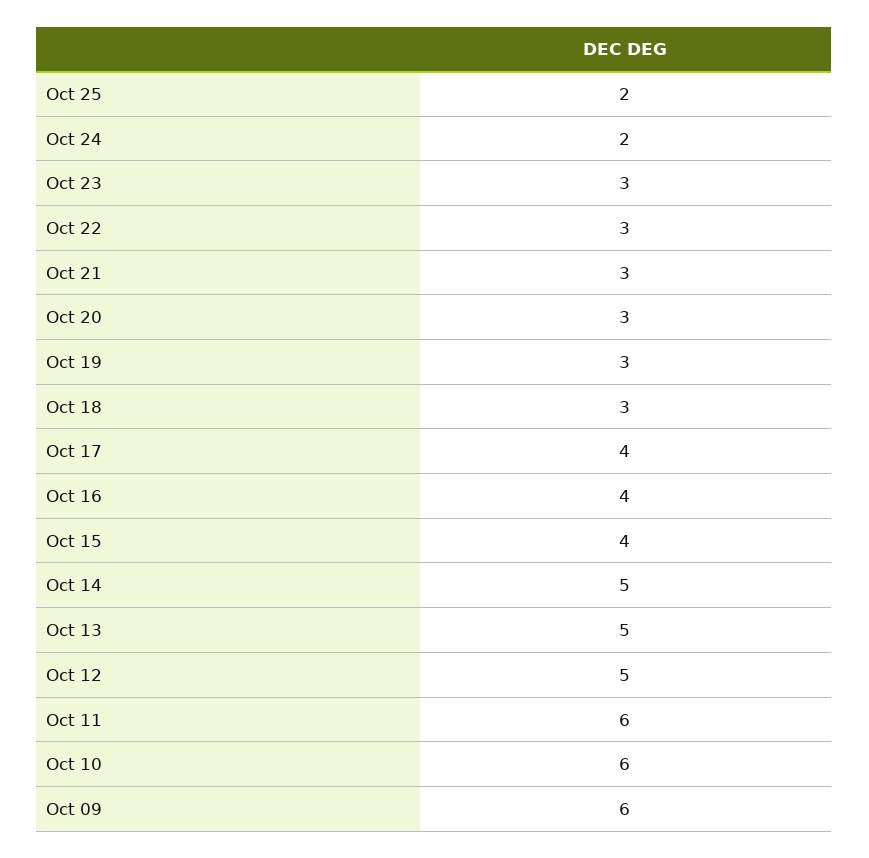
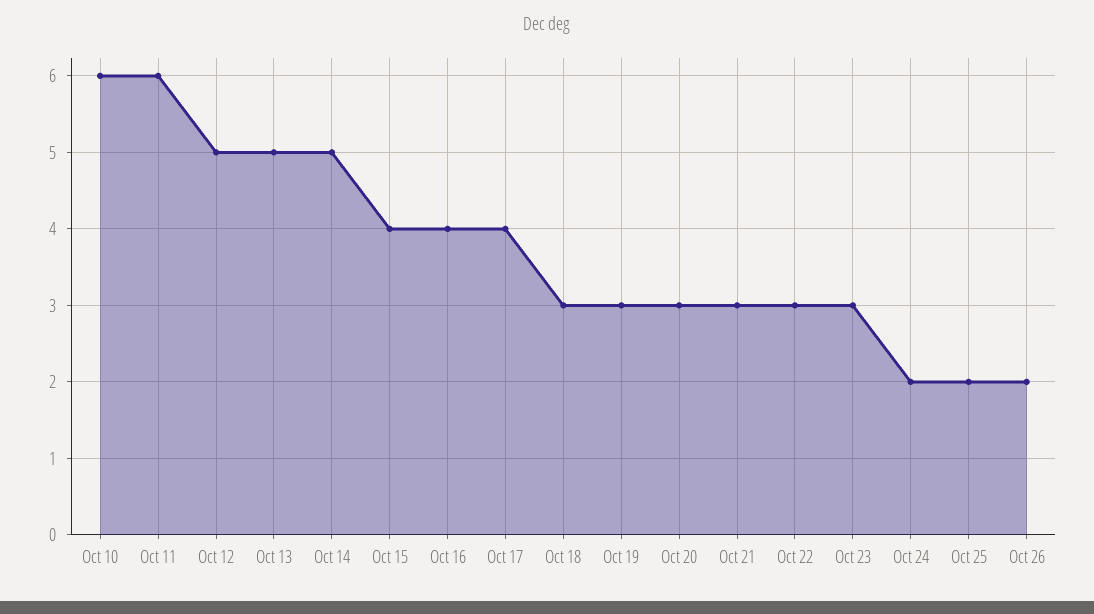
Oct 09: 6 -> none
Oct 26: none -> 2

